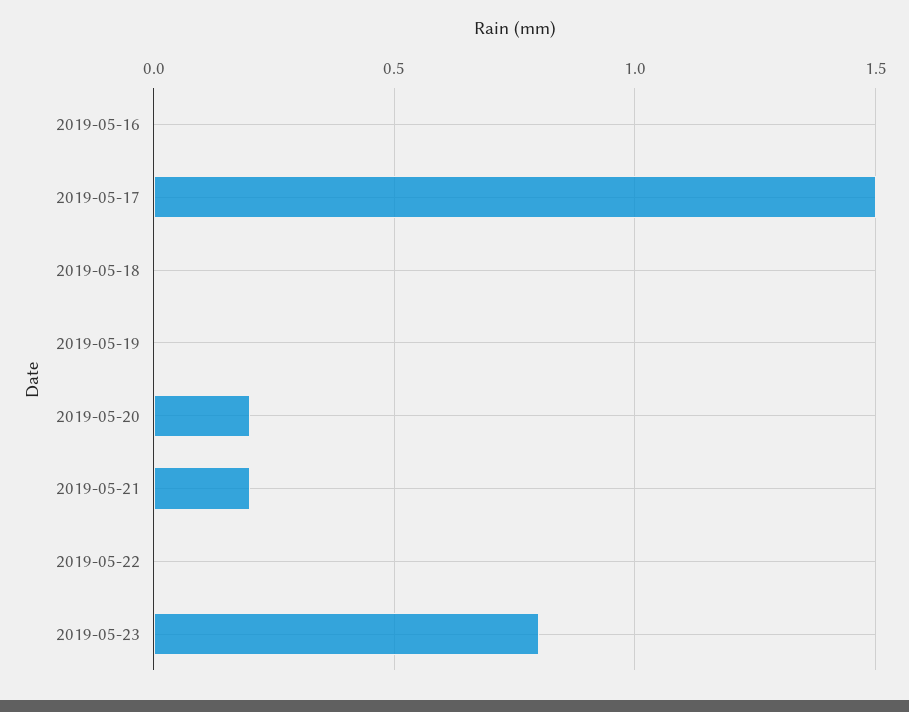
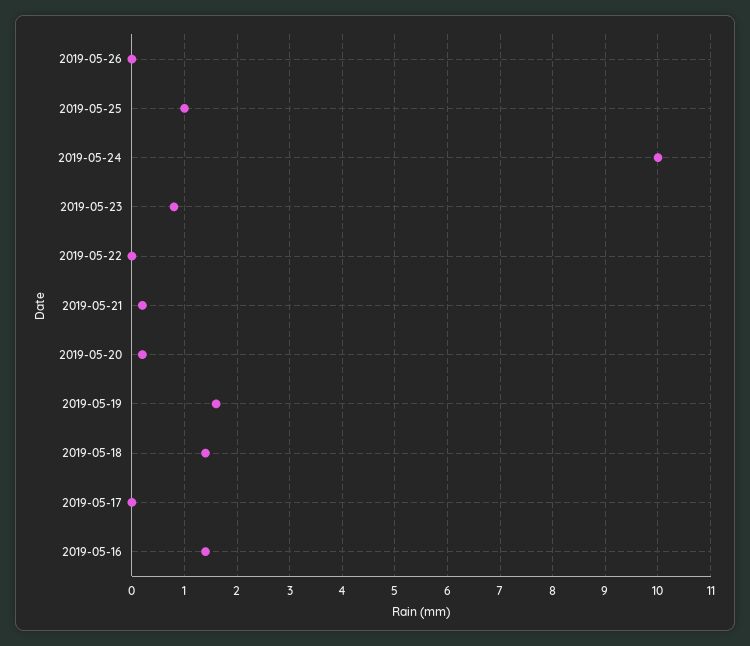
2019-05-16: 0 -> 1.5
2019-05-17: 1.5 -> 0
2019-05-18: 0 -> 1.5
2019-05-19: 0 -> 1.5
2019-05-26: none -> 0
2019-05-25: none -> 1
2019-05-24: none -> 10

